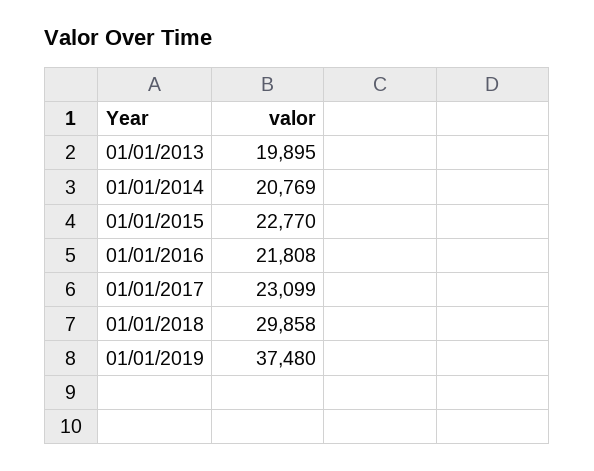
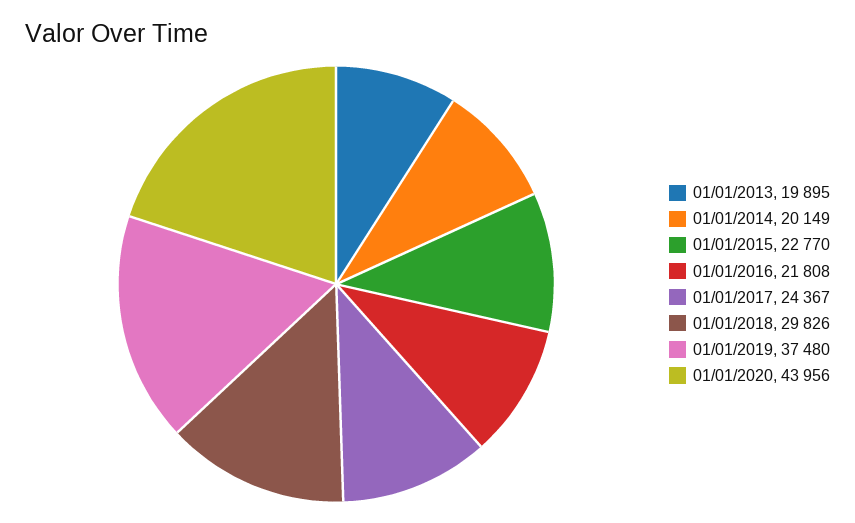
01/01/2014: 20769 -> 20149
01/01/2017: 23099 -> 24367
01/01/2018: 29858 -> 29826
01/01/2020: none -> 43956

